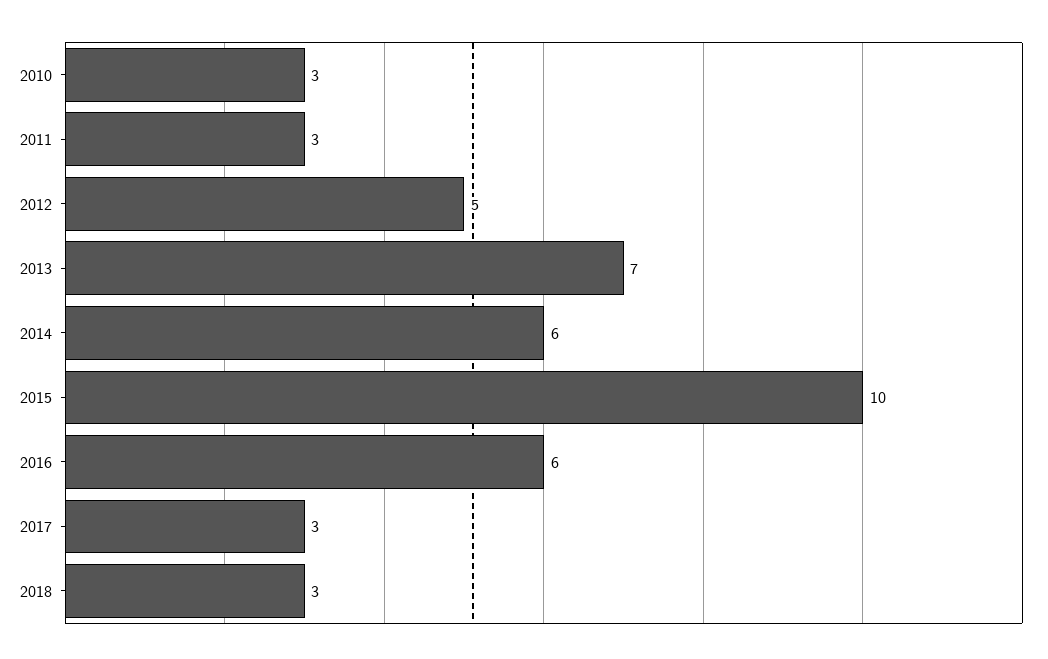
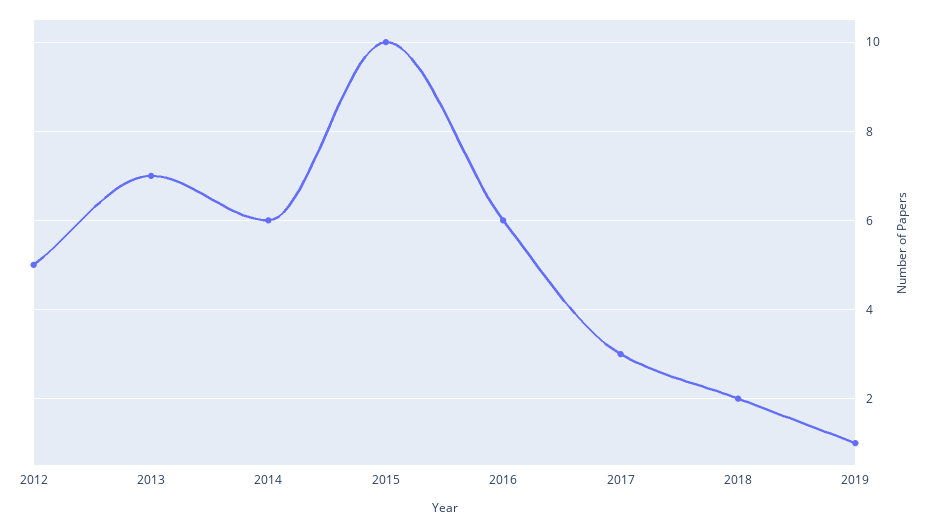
2010: 3 -> none
2011: 3 -> none
2018: 3 -> 2
2019: none -> 1

